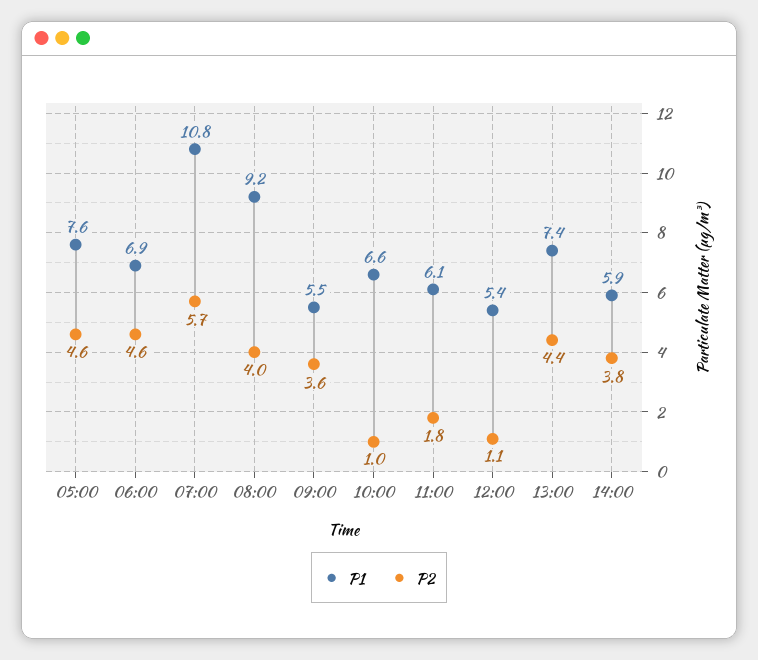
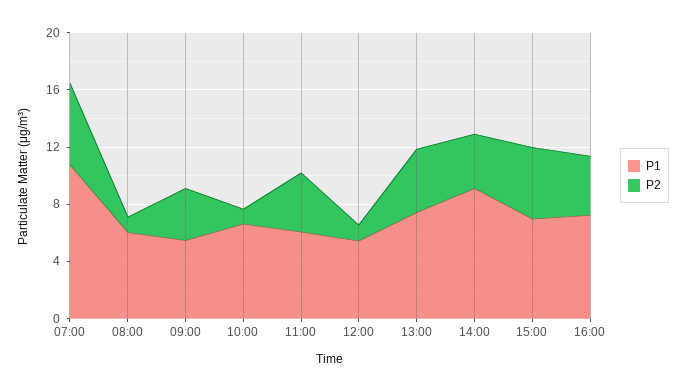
P1, 05:00: 7.6 -> none
P2, 05:00: 4.6 -> none
P1, 06:00: 6.9 -> none
P2, 06:00: 4.6 -> none
P1, 08:00: 9.2 -> 6
P2, 08:00: 4 -> 1
P2, 11:00: 1.8 -> 4
P1, 14:00: 5.9 -> 9
P1, 15:00: none -> 7
P2, 15:00: none -> 5
P1, 16:00: none -> 7
P2, 16:00: none -> 4

